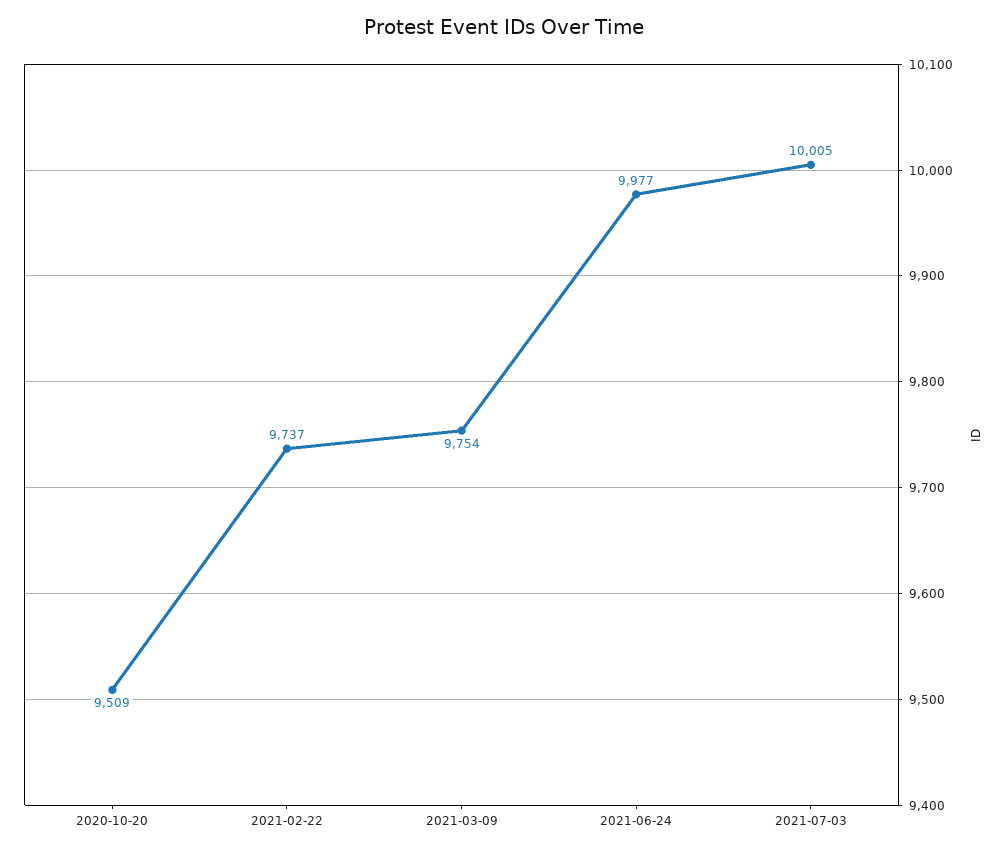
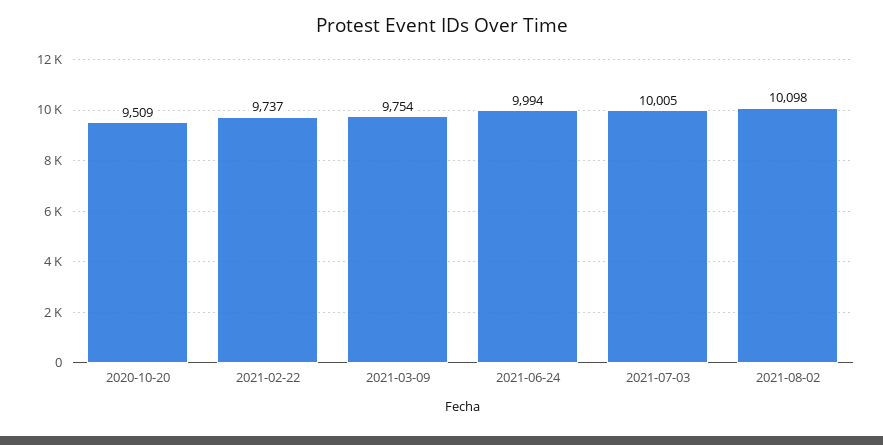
2021-06-24: 9977 -> 9994
2021-08-02: none -> 10098

